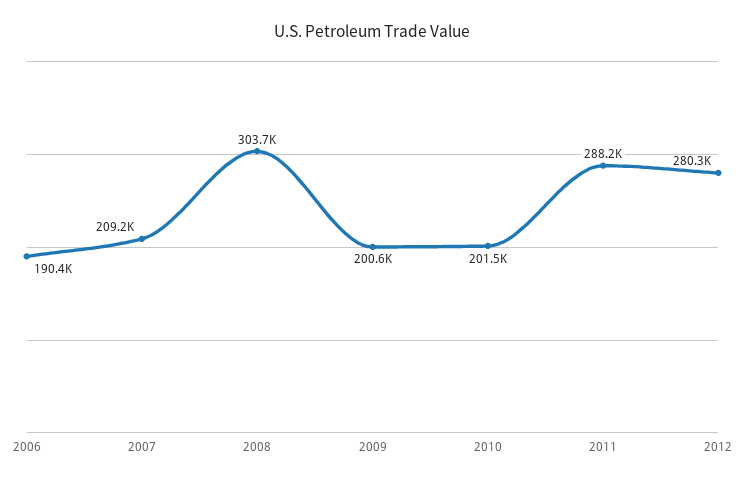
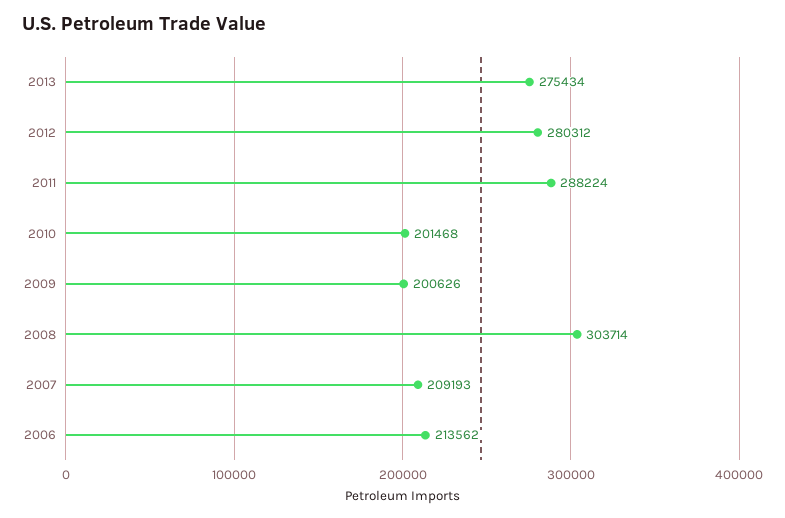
2006: 190400 -> 213562
2013: none -> 275434

